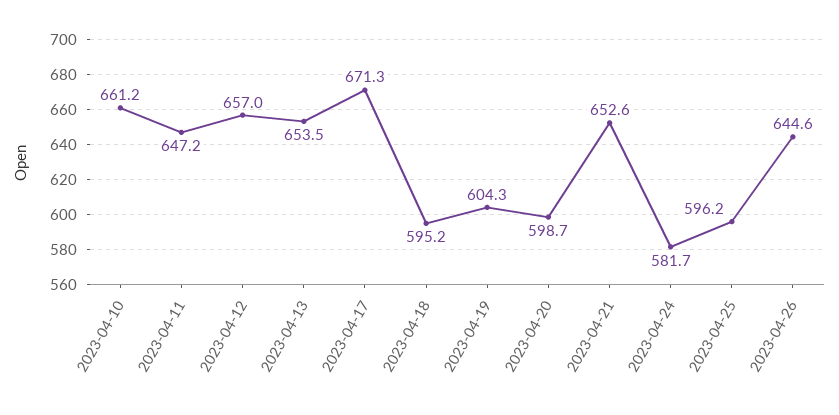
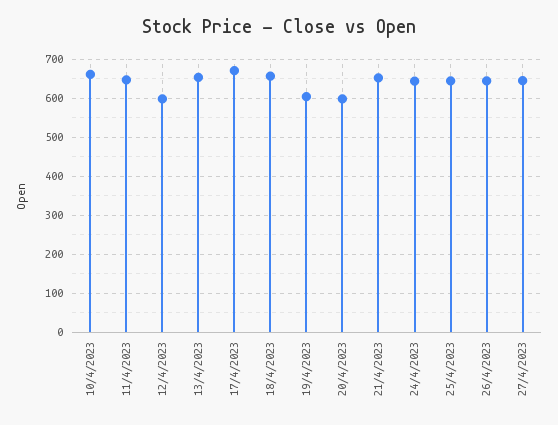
2023-04-12: 657 -> 600
2023-04-18: 595.2 -> 660
2023-04-24: 581.7 -> 640
2023-04-25: 596.2 -> 640
27/4/2023: none -> 640

